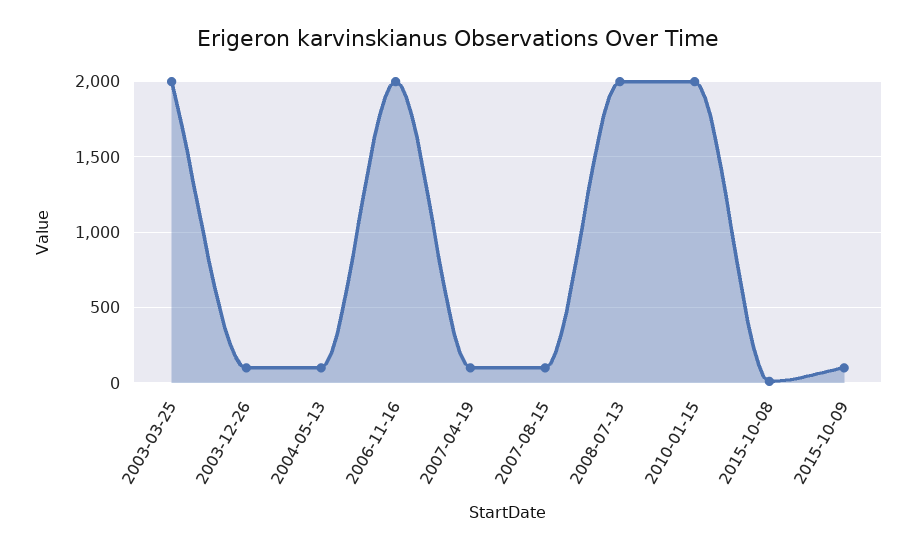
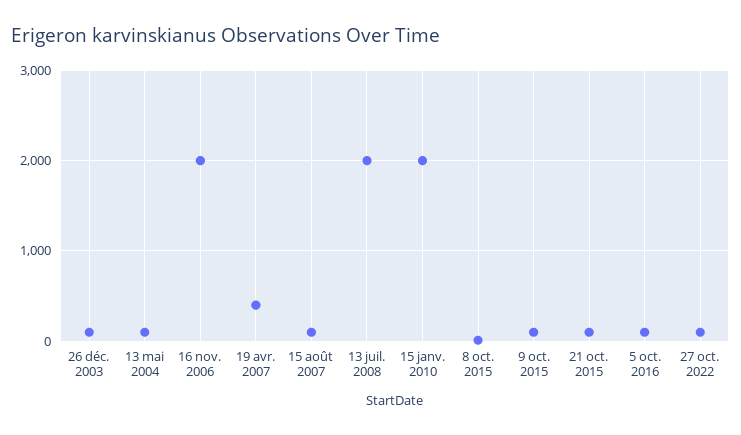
2003-03-25: 2000 -> none
2007-04-19: 100 -> 400
21 oct. 2015: none -> 100
5 oct. 2016: none -> 100
27 oct. 2022: none -> 100

